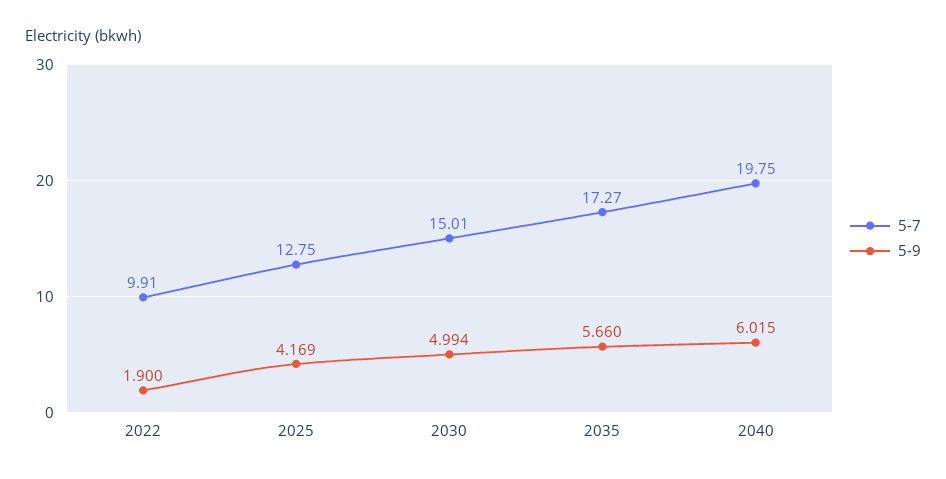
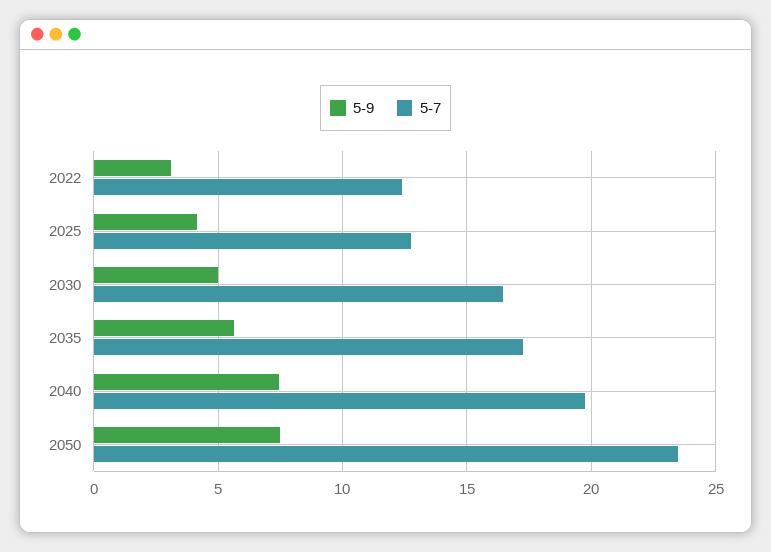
5-7, 2022: 9.91 -> 12.5
5-9, 2022: 1.9 -> 3
5-7, 2030: 15.01 -> 16.5
5-9, 2040: 6.015 -> 7.5
5-9, 2050: none -> 7.5
5-7, 2050: none -> 23.5

